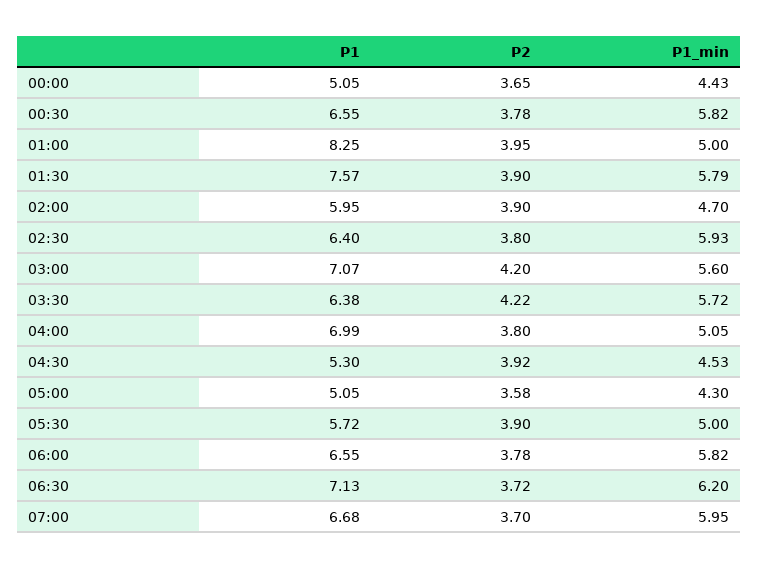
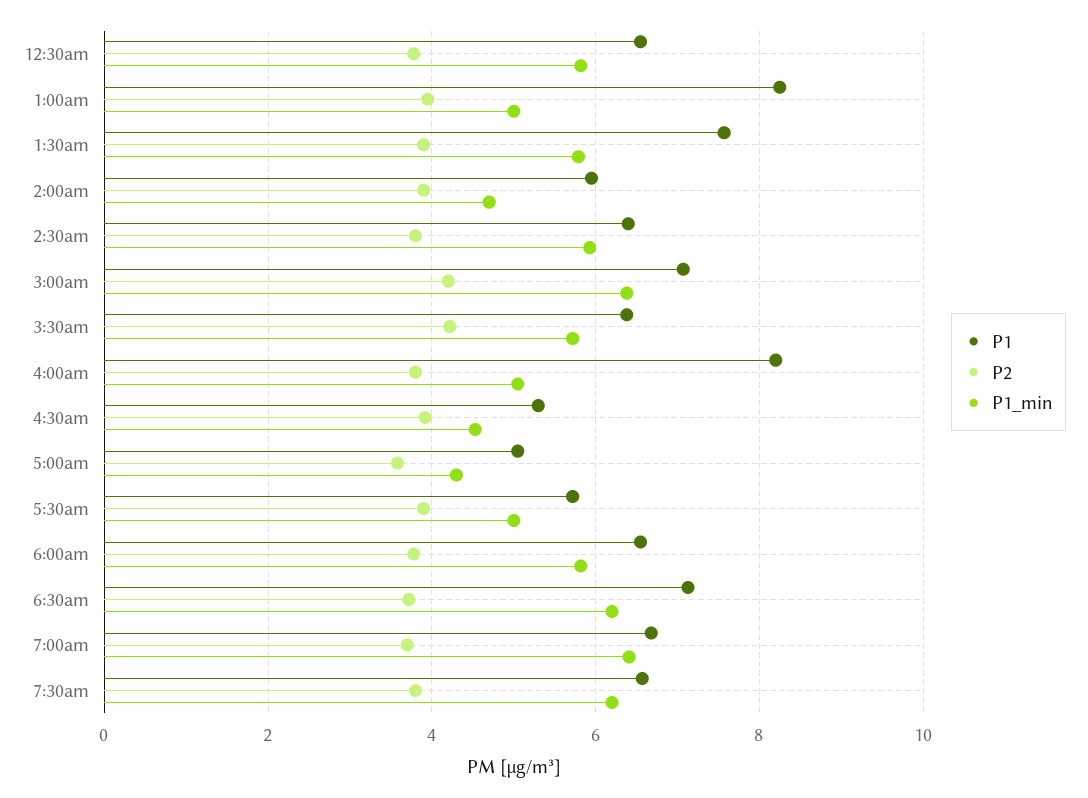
P1, 00:00: 5.05 -> none
P2, 00:00: 3.65 -> none
P1_min, 00:00: 4.43 -> none
P1_min, 03:00: 5.6 -> 6.4
P1, 04:00: 6.99 -> 8.2
P1_min, 07:00: 5.95 -> 6.4
P1, 7:30am: none -> 6.6
P2, 7:30am: none -> 3.8
P1_min, 7:30am: none -> 6.2

